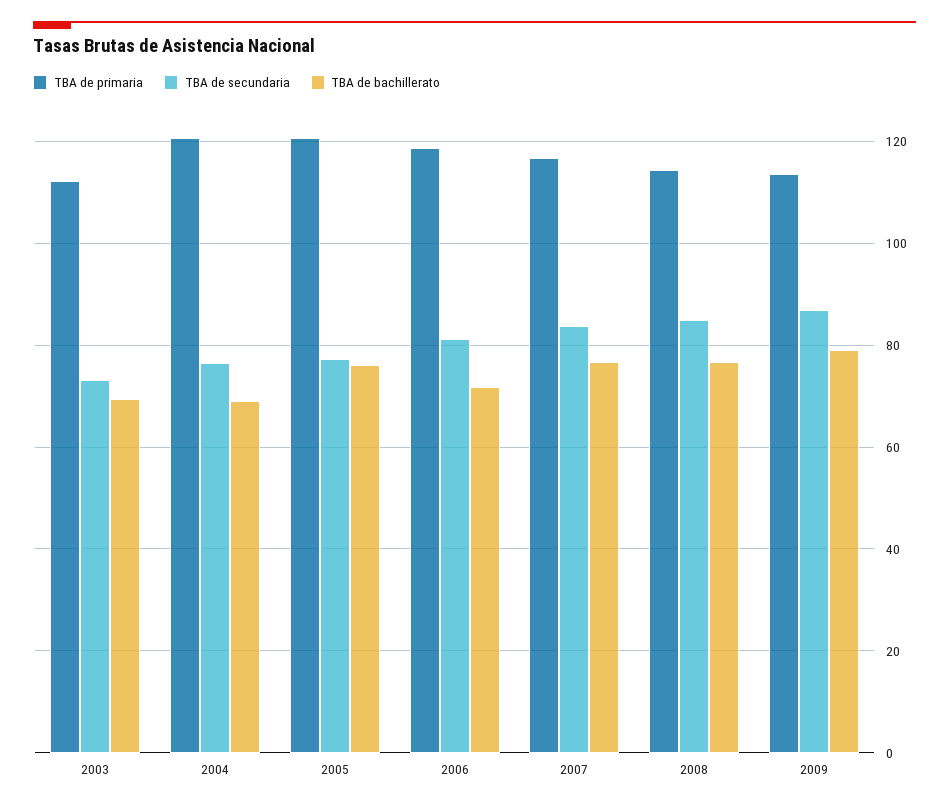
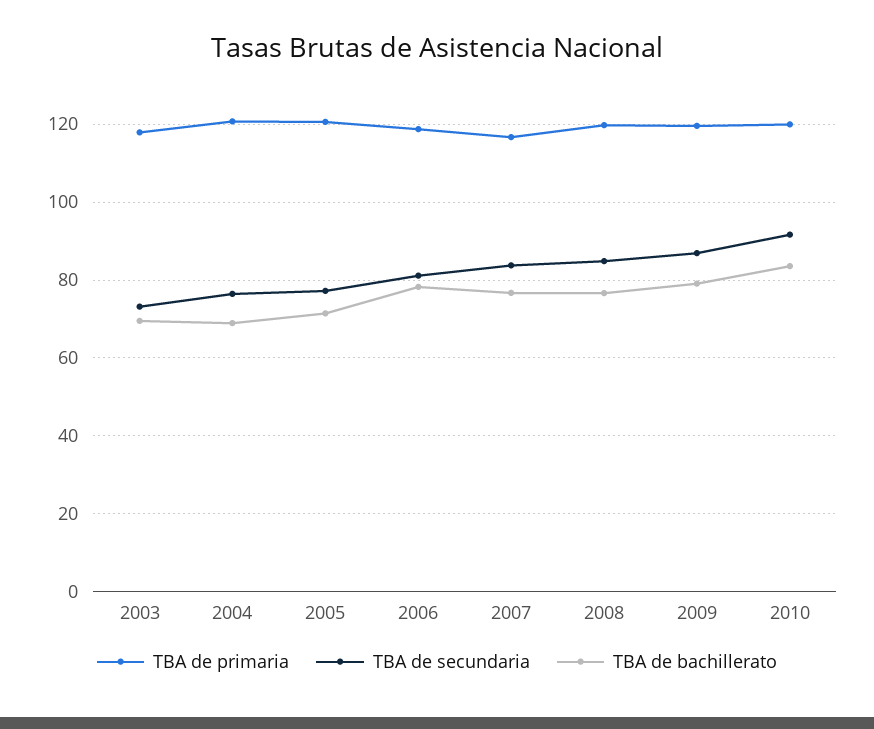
TBA de primaria, 2003: 112 -> 118
TBA de bachillerato, 2005: 76 -> 72
TBA de bachillerato, 2006: 72 -> 78
TBA de primaria, 2008: 114 -> 120
TBA de primaria, 2009: 114 -> 120
TBA de primaria, 2010: none -> 120
TBA de secundaria, 2010: none -> 92
TBA de bachillerato, 2010: none -> 84

